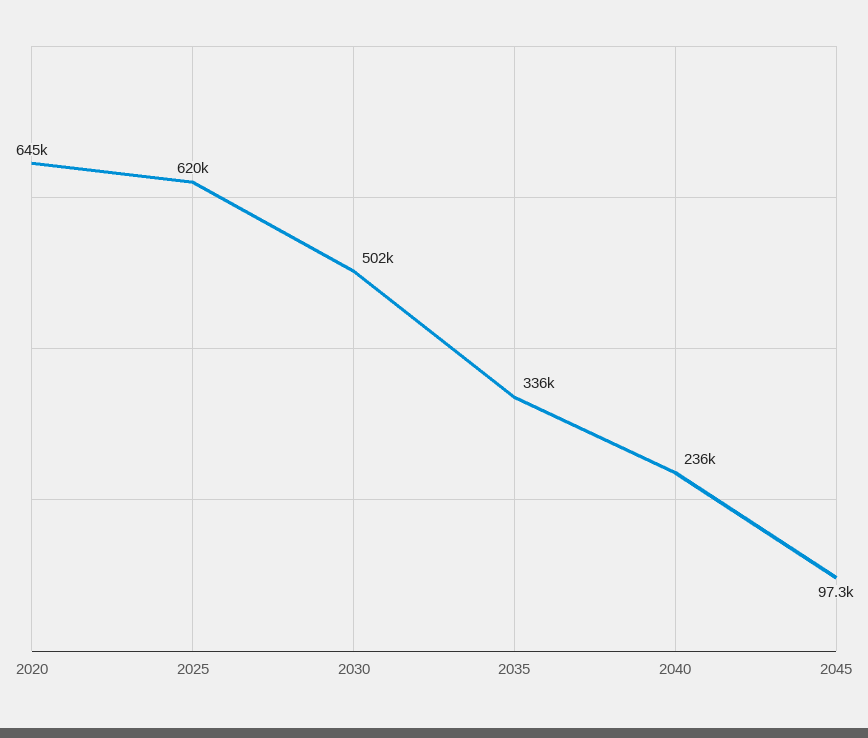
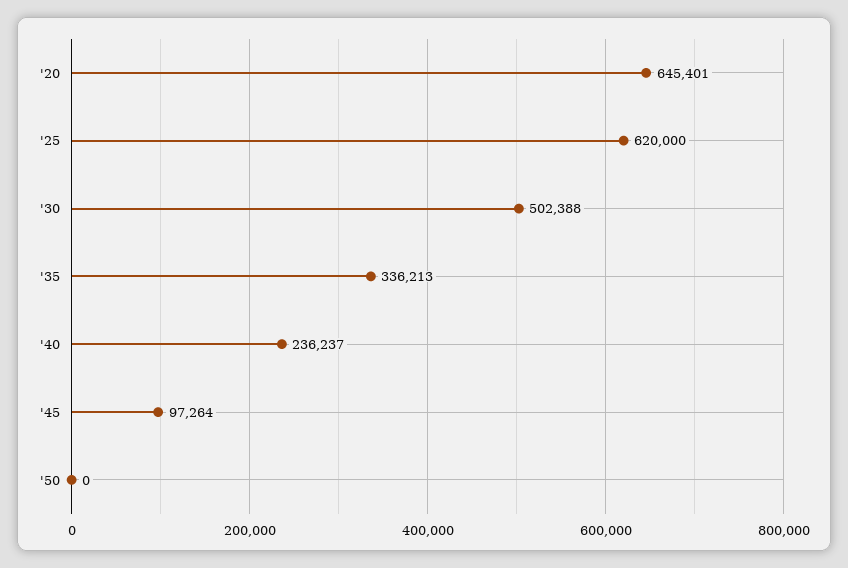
'50: none -> 0

